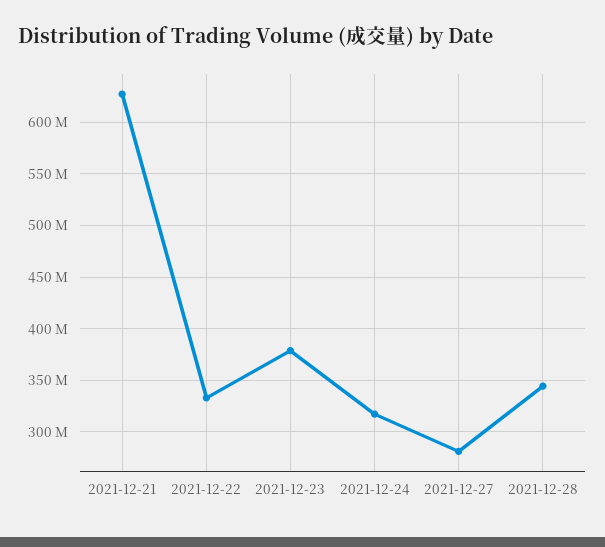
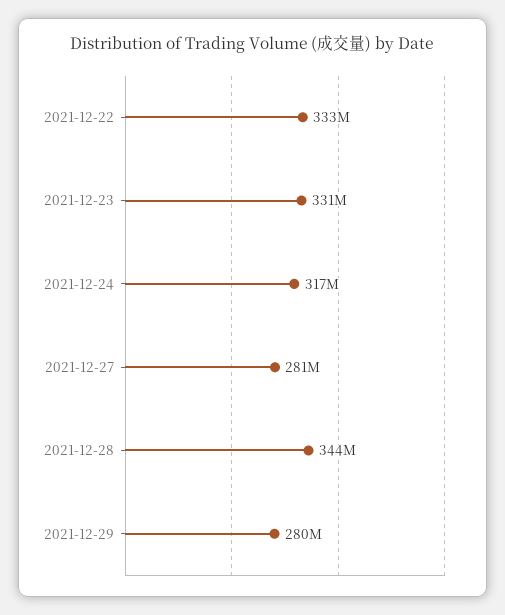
2021-12-21: 630000000 -> none
2021-12-23: 380000000 -> 331000000
2021-12-29: none -> 280000000

